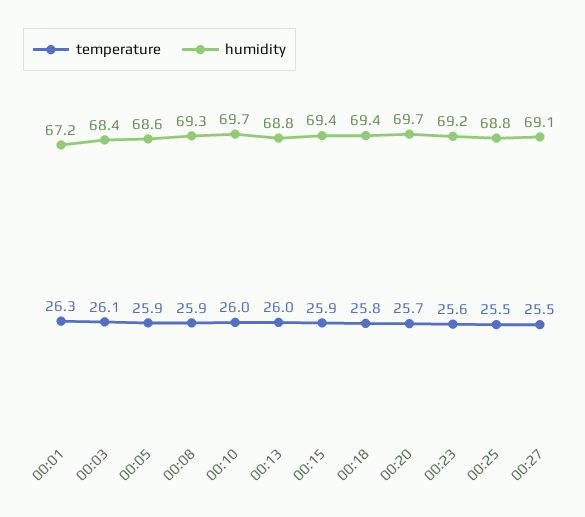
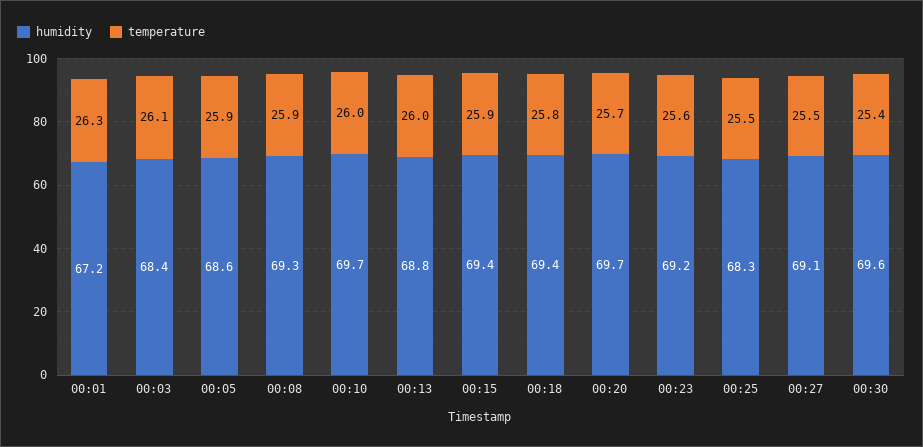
humidity, 00:25: 68.8 -> 68.3
humidity, 00:30: none -> 69.6
temperature, 00:30: none -> 25.4

